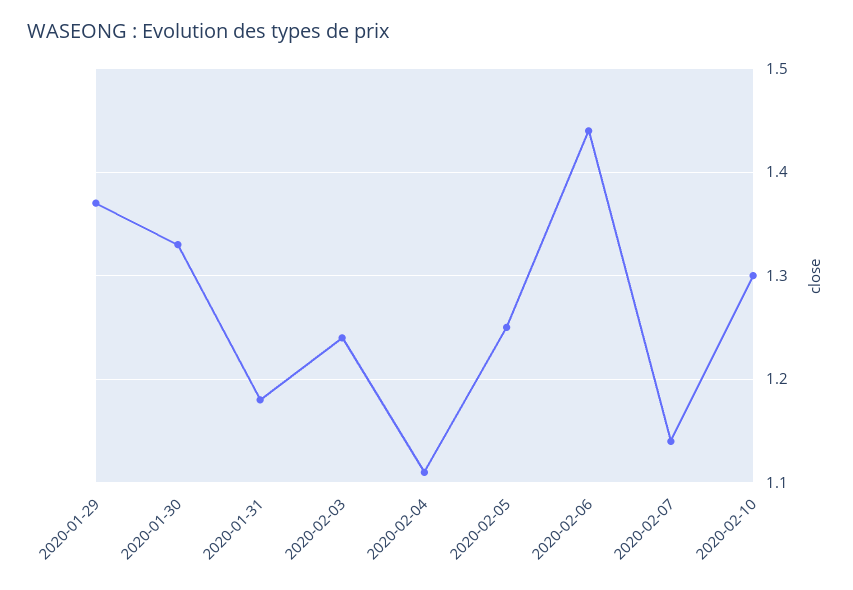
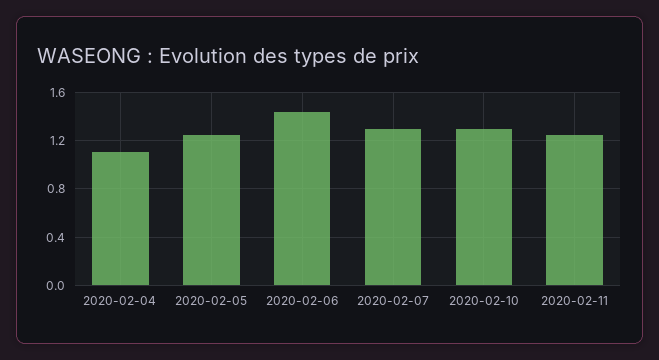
2020-01-29: 1.37 -> none
2020-01-30: 1.33 -> none
2020-01-31: 1.18 -> none
2020-02-03: 1.24 -> none
2020-02-07: 1.14 -> 1.3
2020-02-11: none -> 1.25

